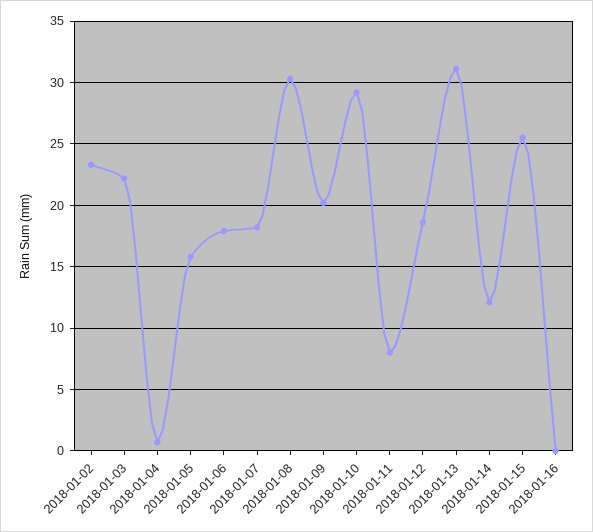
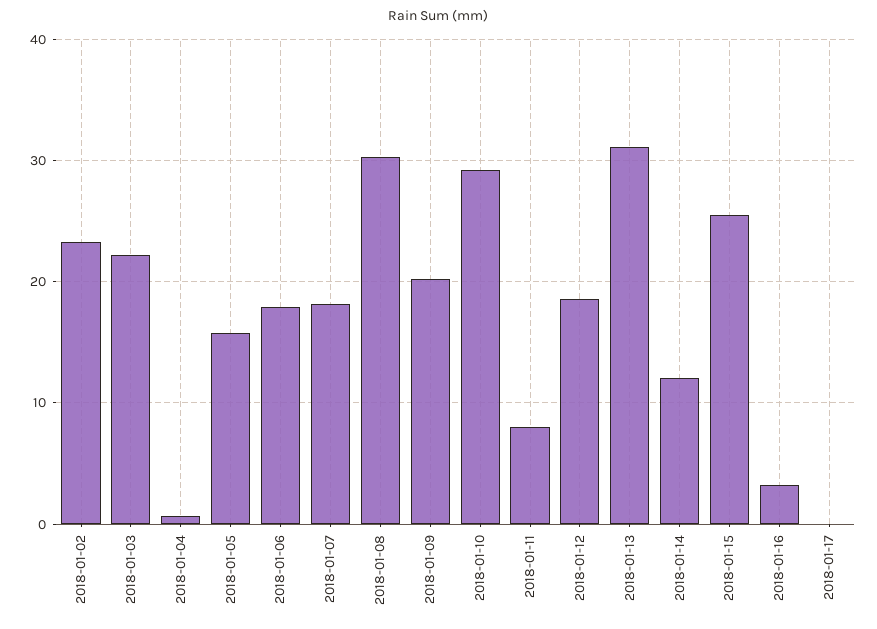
2018-01-16: 0 -> 3
2018-01-17: none -> 0

